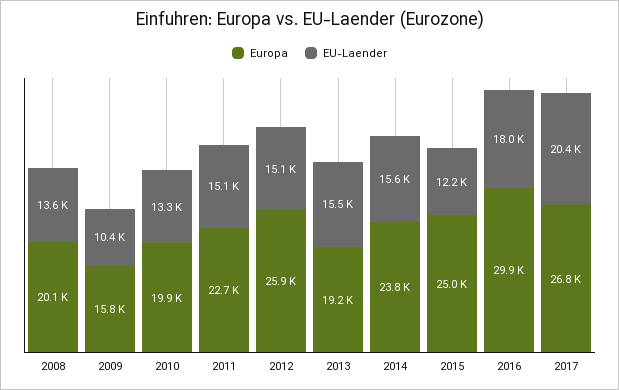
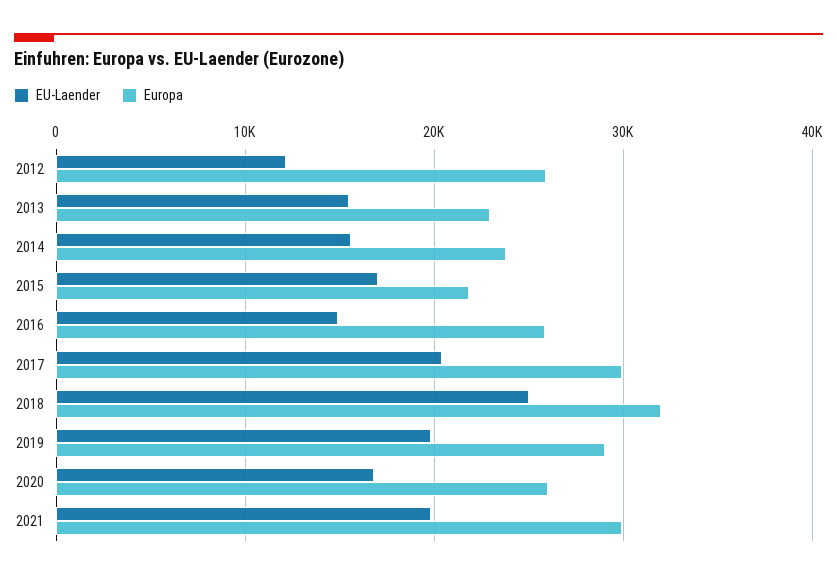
Europa, 2008: 20100 -> none
EU-Laender, 2008: 13600 -> none
Europa, 2009: 15800 -> none
EU-Laender, 2009: 10400 -> none
Europa, 2010: 19900 -> none
EU-Laender, 2010: 13300 -> none
Europa, 2011: 22700 -> none
EU-Laender, 2011: 15100 -> none
EU-Laender, 2012: 15100 -> 12000
Europa, 2013: 19200 -> 23000
Europa, 2015: 25000 -> 22000
EU-Laender, 2015: 12200 -> 17000
Europa, 2016: 29900 -> 26000
EU-Laender, 2016: 18000 -> 15000
Europa, 2017: 26800 -> 30000
EU-Laender, 2018: none -> 25000
Europa, 2018: none -> 32000
EU-Laender, 2019: none -> 20000
Europa, 2019: none -> 29000
EU-Laender, 2020: none -> 17000
Europa, 2020: none -> 26000
EU-Laender, 2021: none -> 20000
Europa, 2021: none -> 30000

